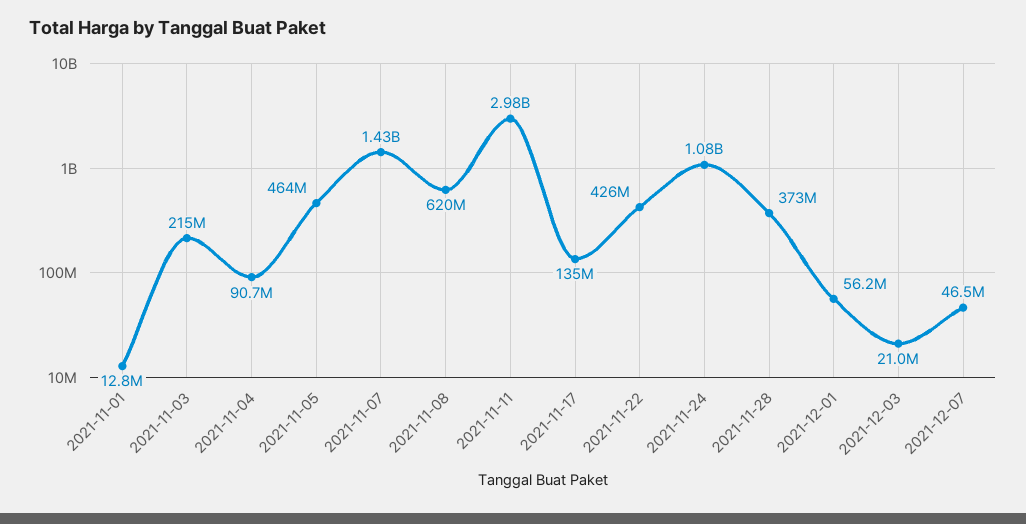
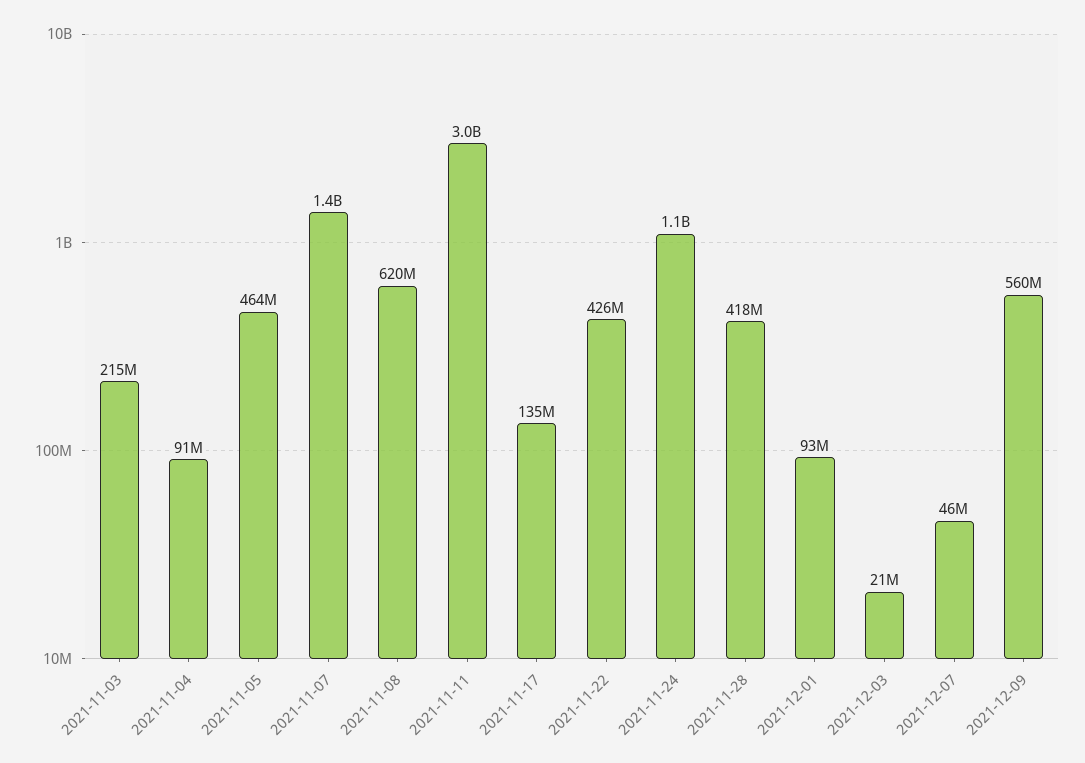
2021-11-01: 12800000 -> none
2021-11-28: 373000000 -> 418000000
2021-12-01: 56200000 -> 93000000
2021-12-09: none -> 560000000

